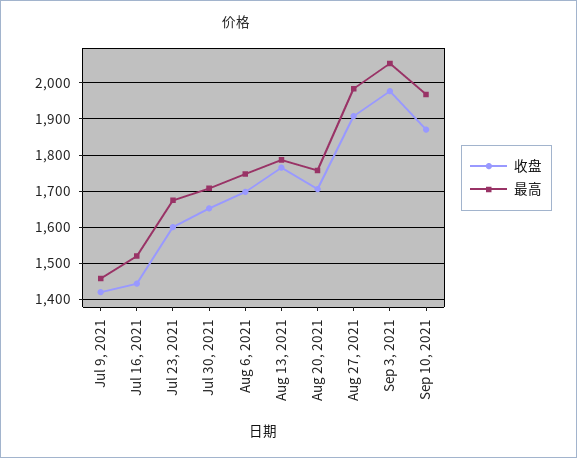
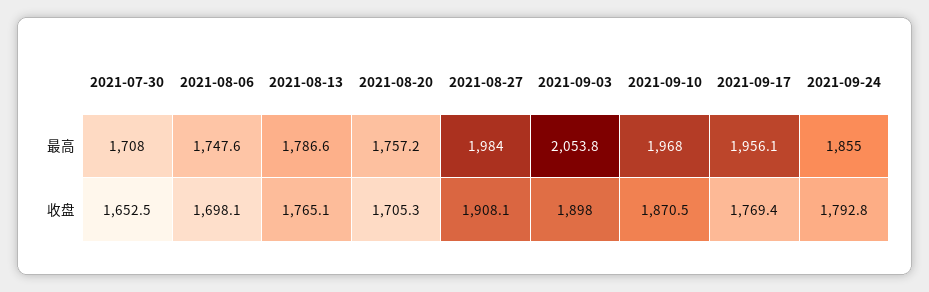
收盘, Jul 9, 2021: 1420 -> none
最高, Jul 9, 2021: 1460 -> none
收盘, Jul 16, 2021: 1440 -> none
最高, Jul 16, 2021: 1520 -> none
收盘, Jul 23, 2021: 1600 -> none
最高, Jul 23, 2021: 1680 -> none
收盘, Sep 3, 2021: 1980 -> 1898
最高, 2021-09-17: none -> 1956.1
最高, 2021-09-24: none -> 1855
收盘, 2021-09-17: none -> 1769.4
收盘, 2021-09-24: none -> 1792.8

